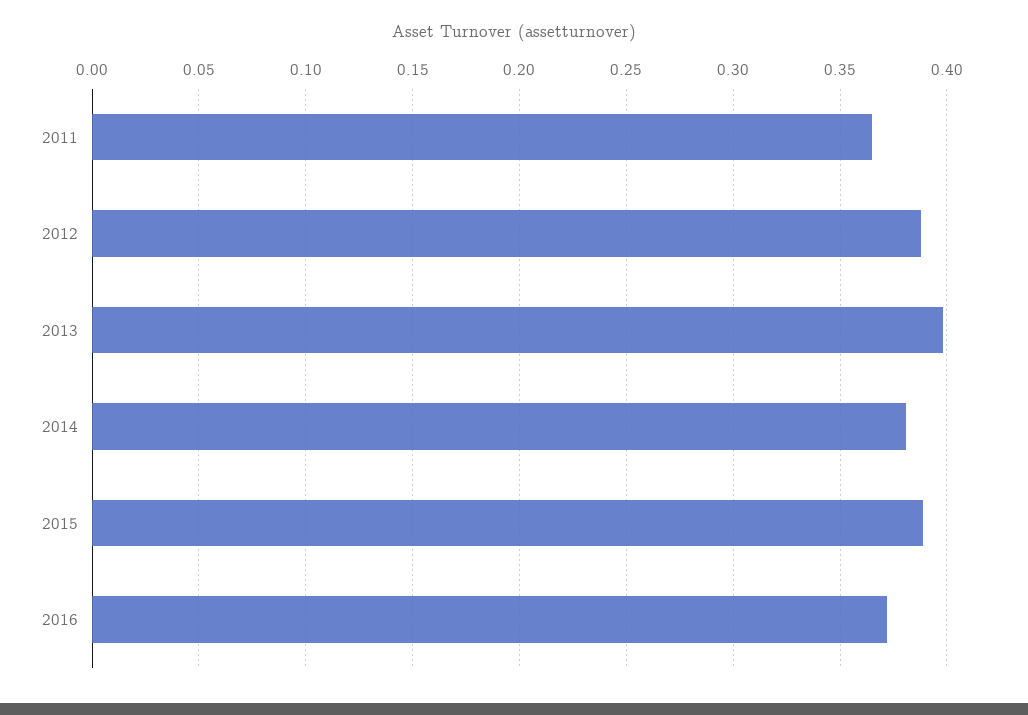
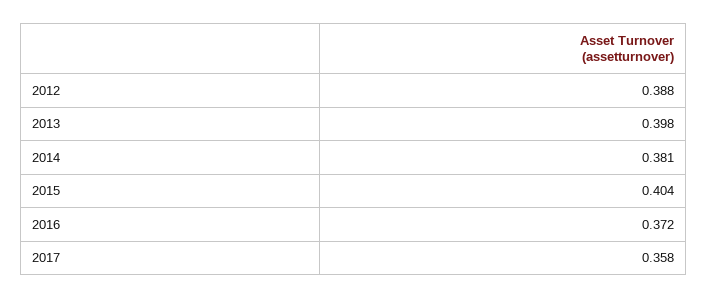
2011: 0.365 -> none
2015: 0.39 -> 0.404
2017: none -> 0.358

